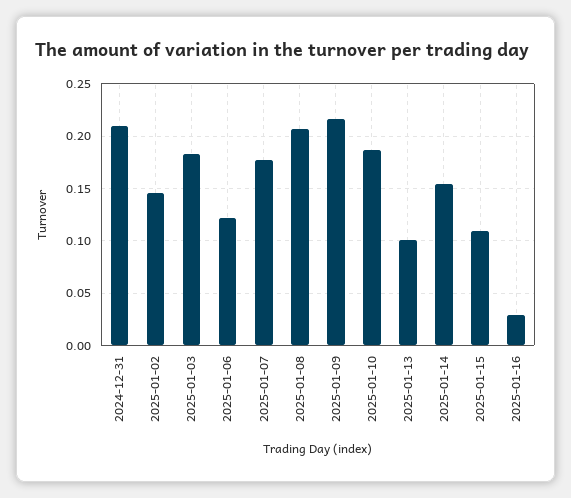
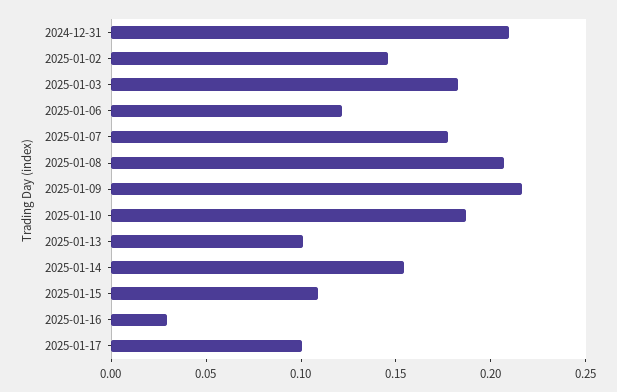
2025-01-17: none -> 0.1

